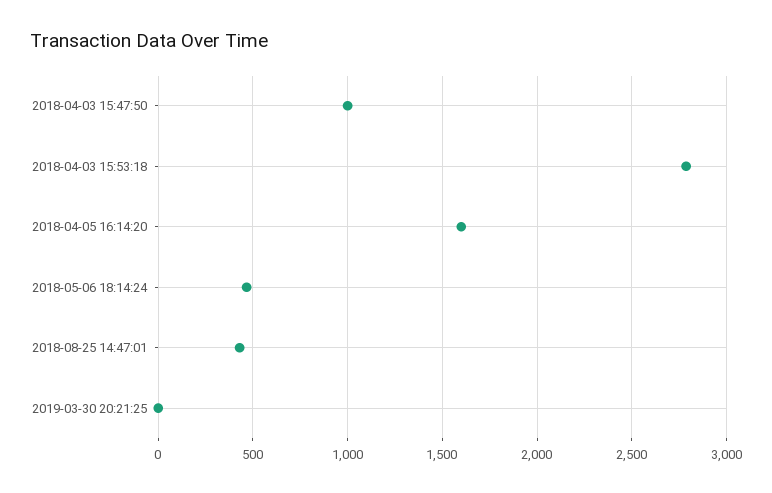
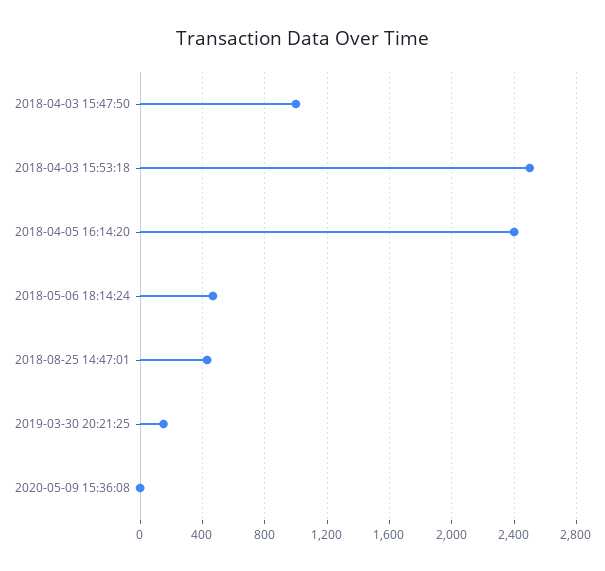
2018-04-03 15:53:18: 2800 -> 2500
2018-04-05 16:14:20: 1600 -> 2400
2019-03-30 20:21:25: 0 -> 150
2020-05-09 15:36:08: none -> 0

